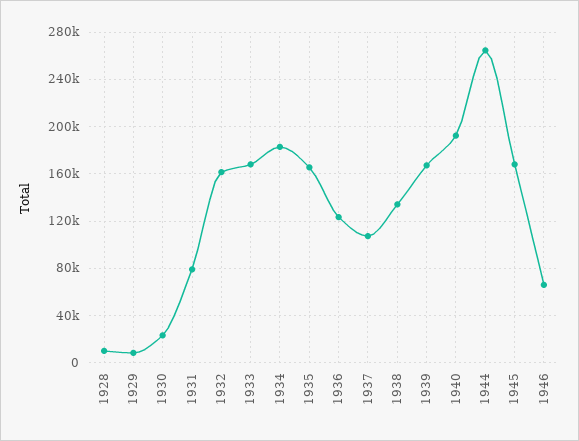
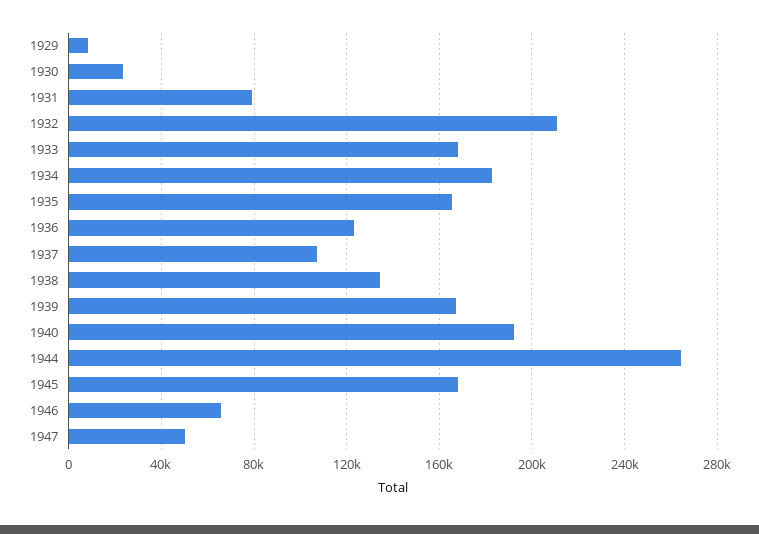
1928: 10000 -> none
1932: 160000 -> 210000
1947: none -> 50000

